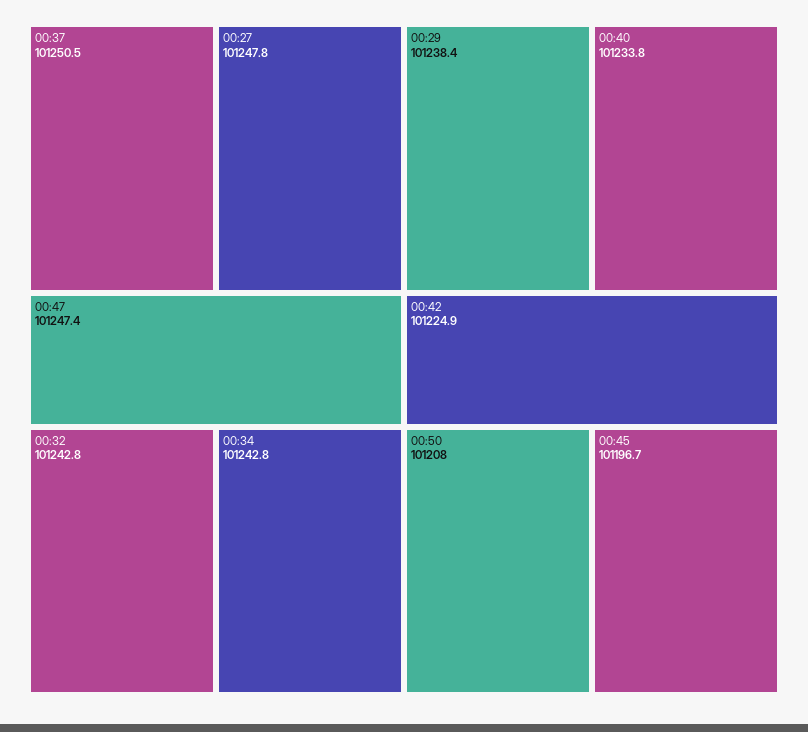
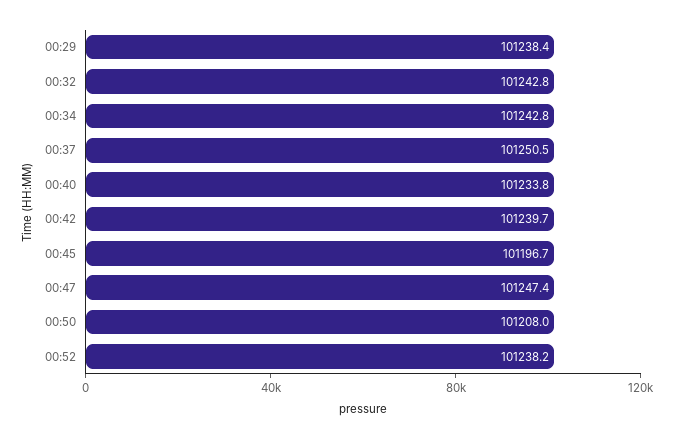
00:27: 101247.8 -> none
00:42: 101224.9 -> 101239.7
00:52: none -> 101238.2

